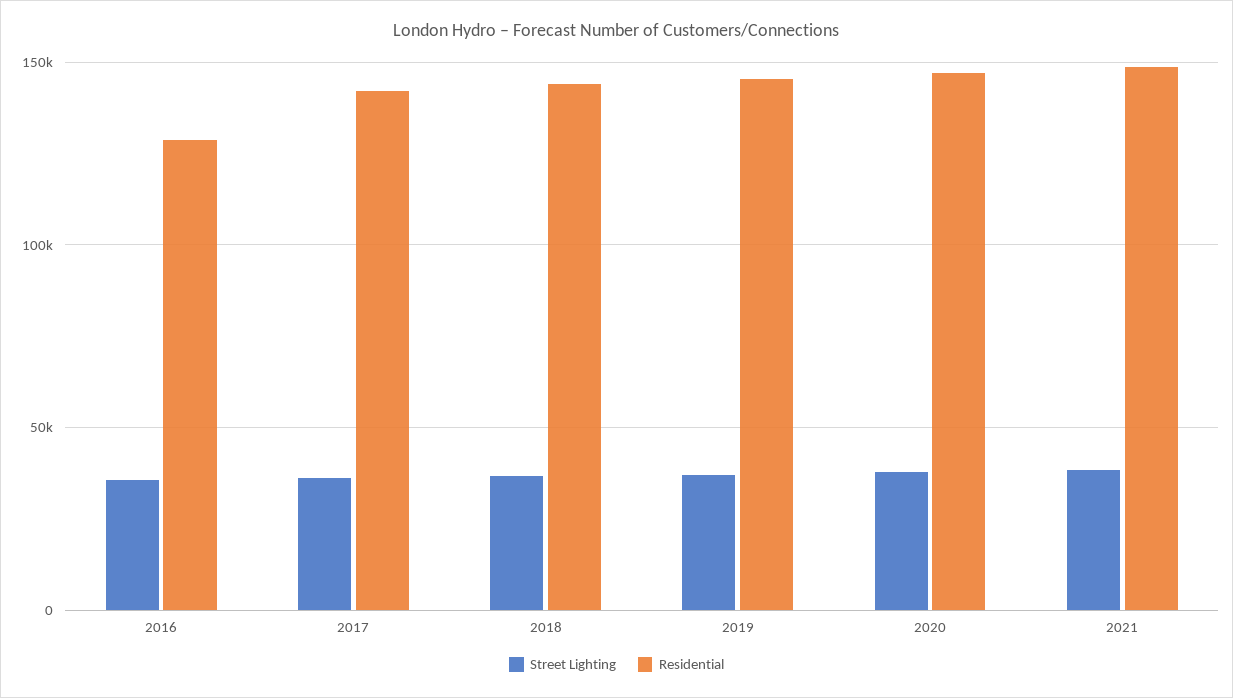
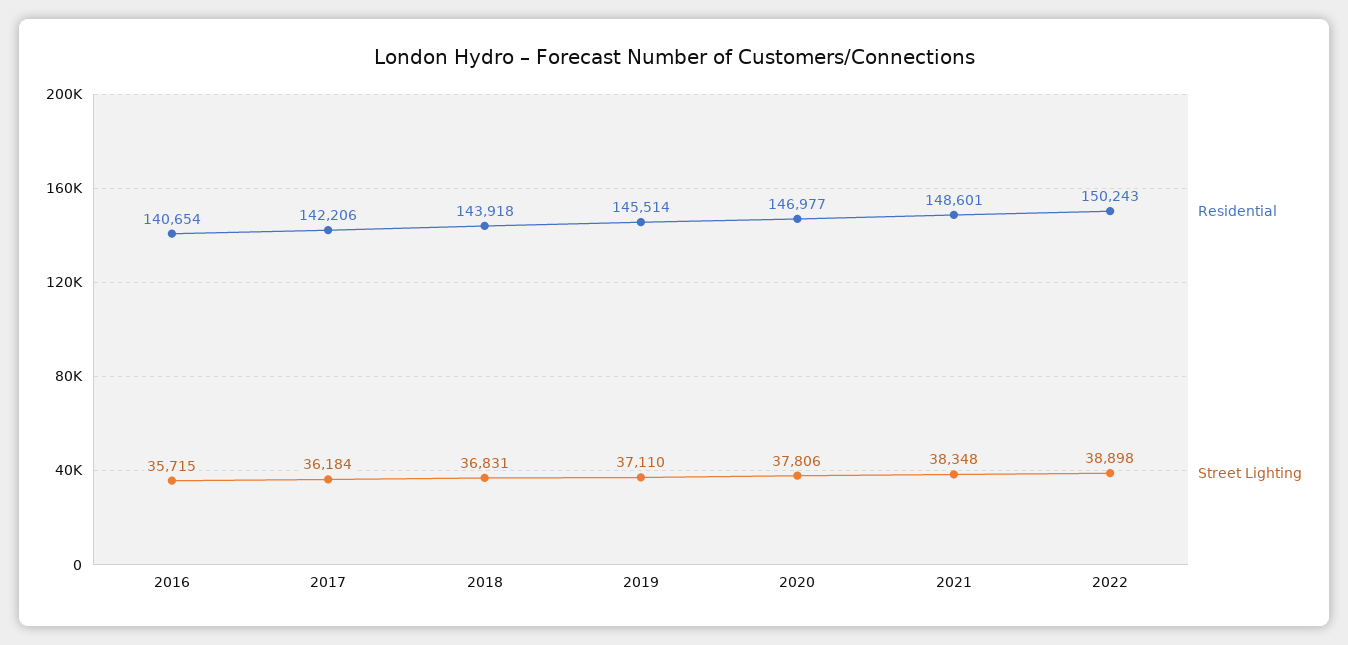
Residential, 2016: 130000 -> 140654
Residential, 2022: none -> 150243
Street Lighting, 2022: none -> 38898

